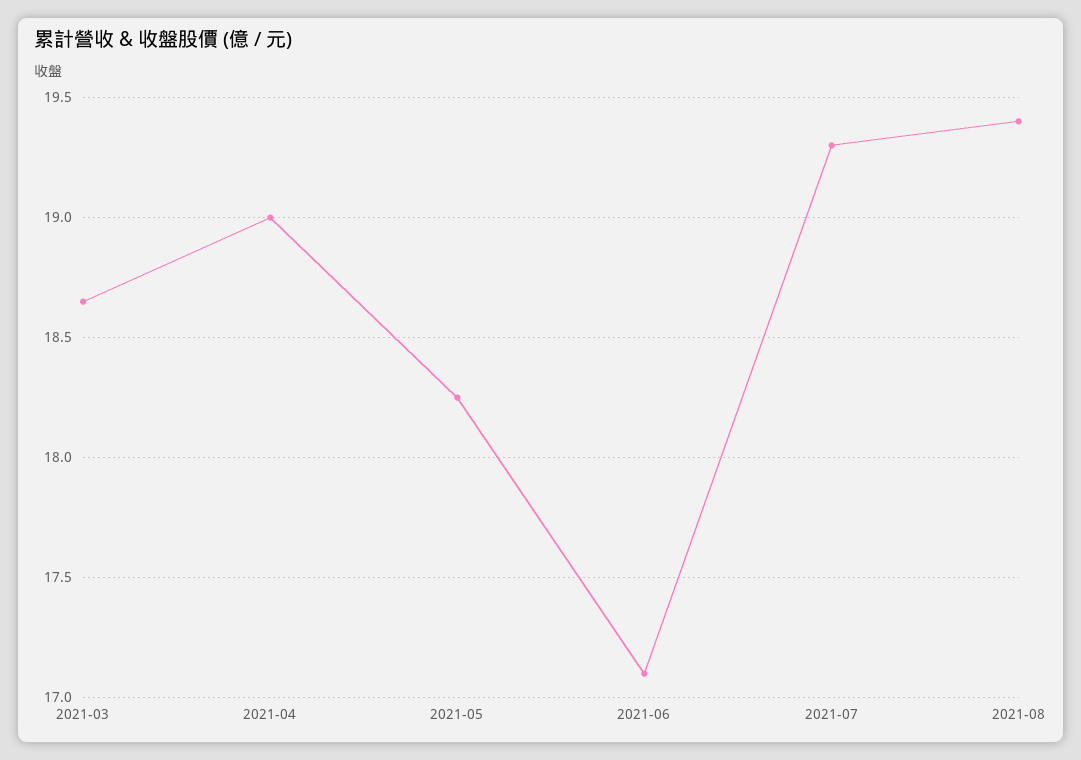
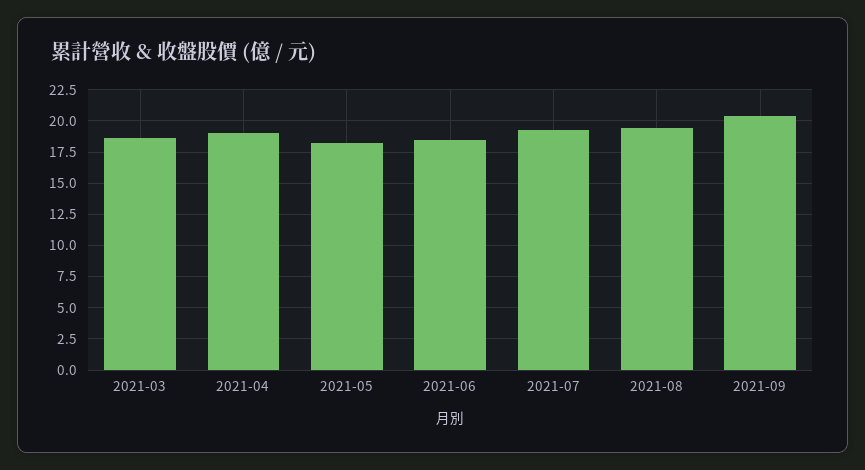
2021-06: 17.1 -> 18.5
2021-09: none -> 20.5

